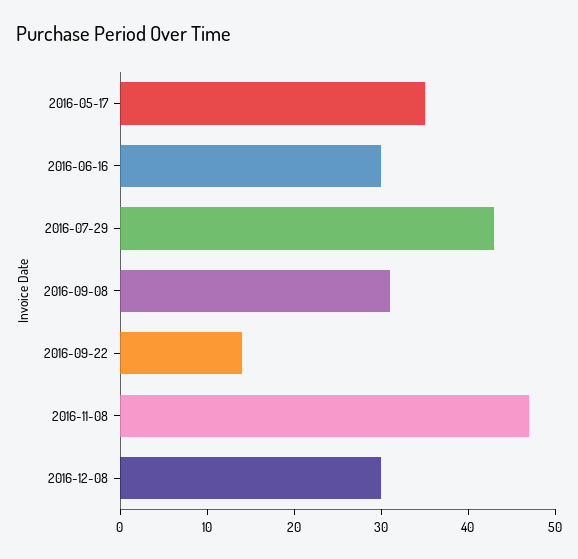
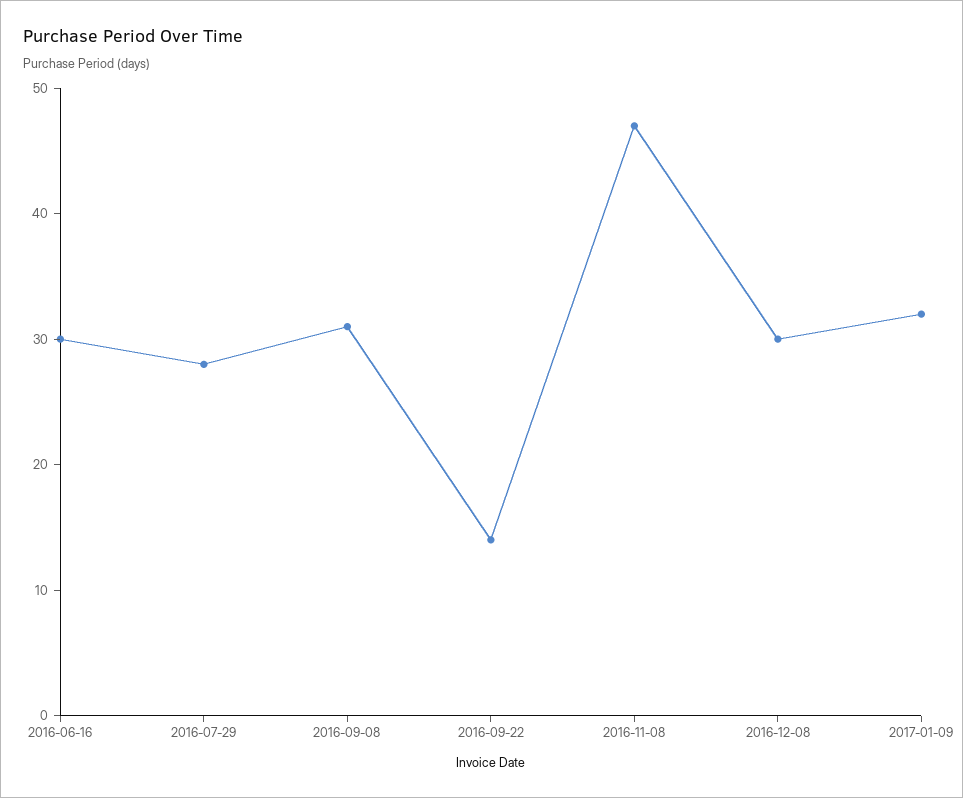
2016-05-17: 35 -> none
2016-07-29: 43 -> 28
2017-01-09: none -> 32

